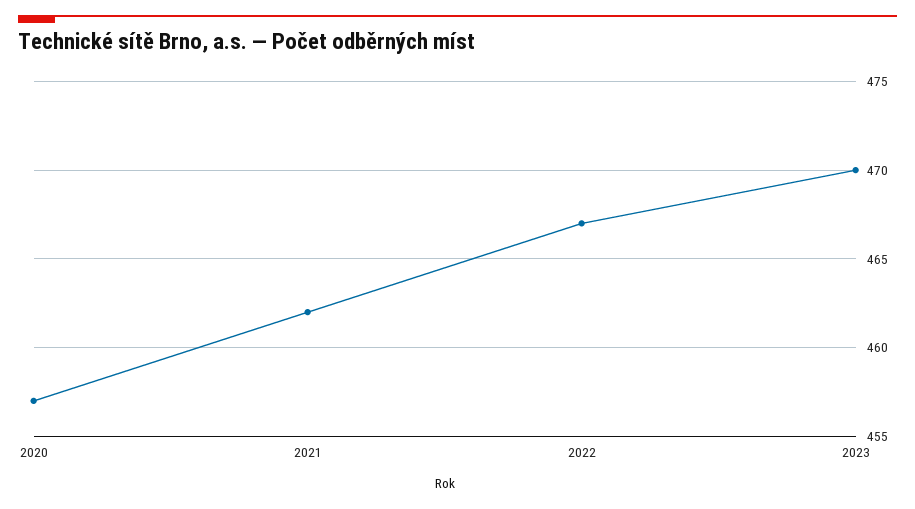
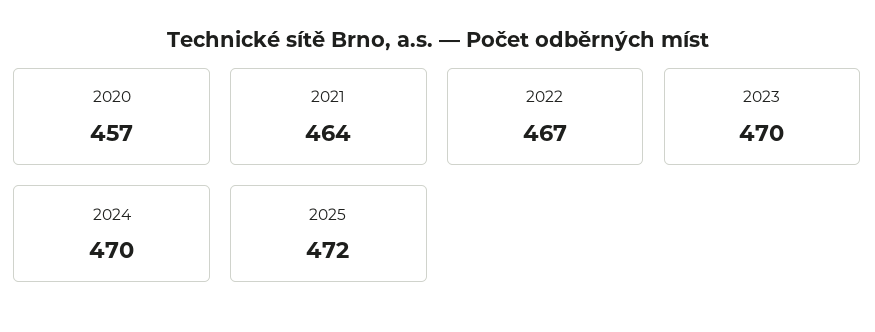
2021: 462 -> 464
2024: none -> 470
2025: none -> 472

